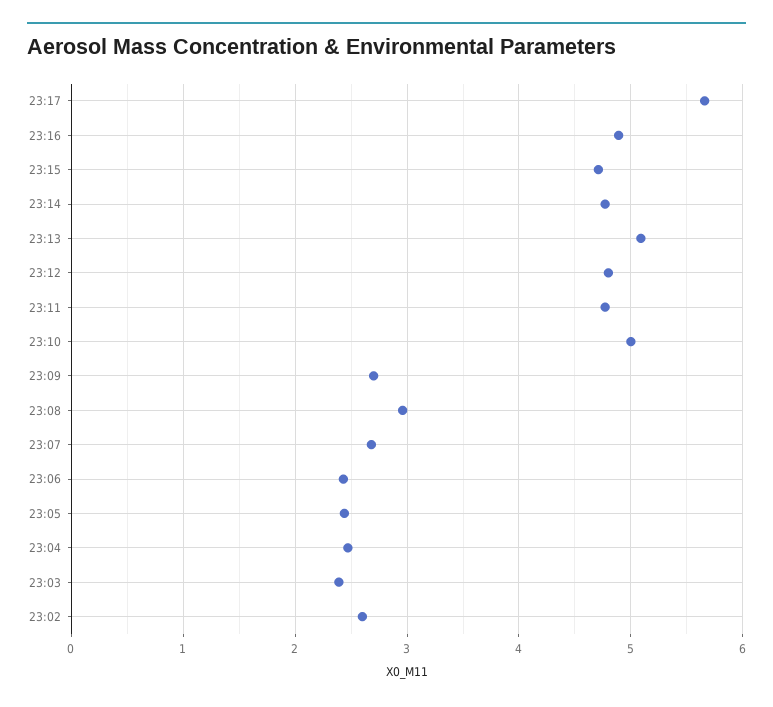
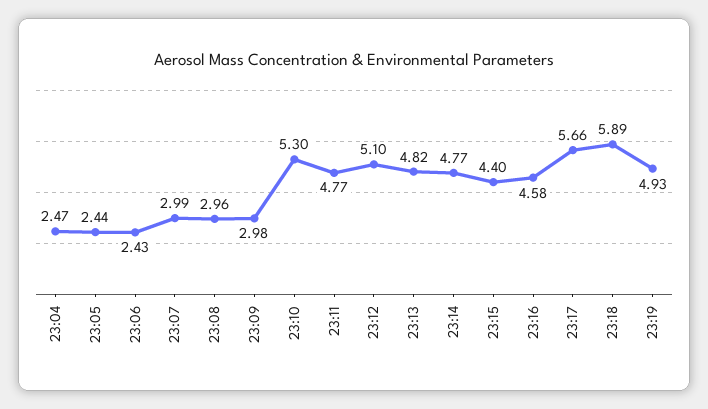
23:16: 4.9 -> 4.58
23:15: 4.7 -> 4.4
23:13: 5.1 -> 4.82
23:12: 4.8 -> 5.1
23:10: 5 -> 5.3
23:09: 2.7 -> 2.98
23:07: 2.7 -> 2.99
23:03: 2.4 -> none
23:02: 2.6 -> none
23:18: none -> 5.89
23:19: none -> 4.93

